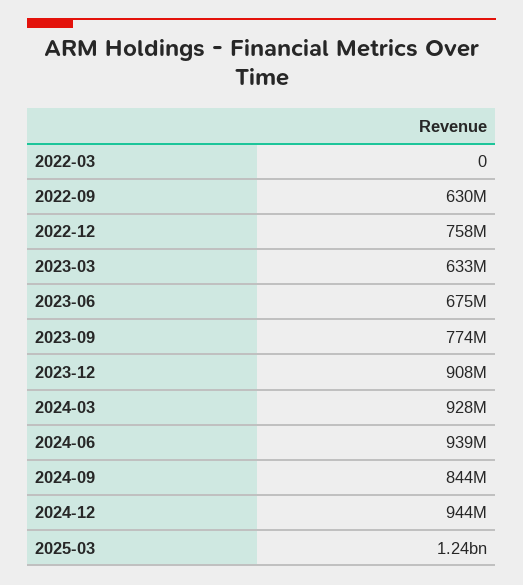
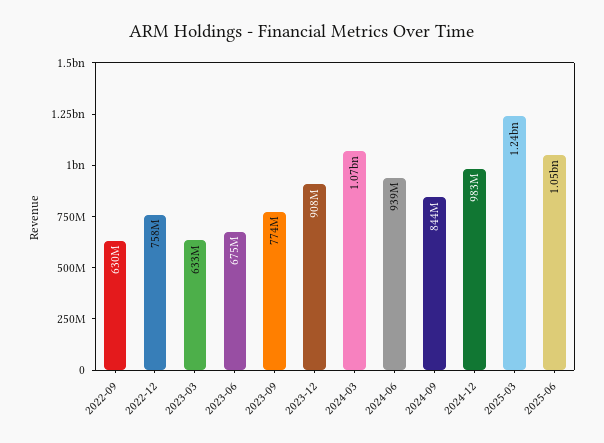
2022-03: 0 -> none
2024-03: 928000000 -> 1070000000
2024-12: 944000000 -> 983000000
2025-06: none -> 1050000000

